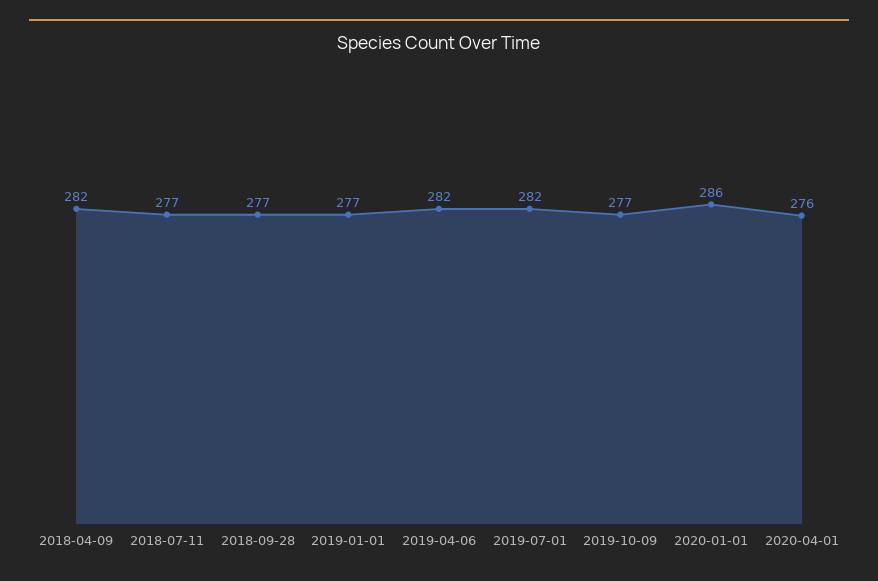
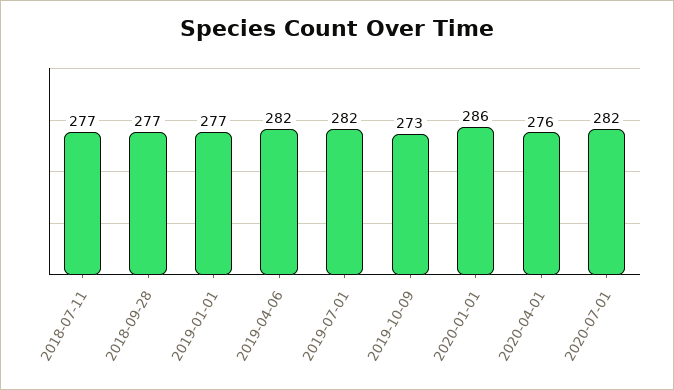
2018-04-09: 282 -> none
2019-10-09: 277 -> 273
2020-07-01: none -> 282

